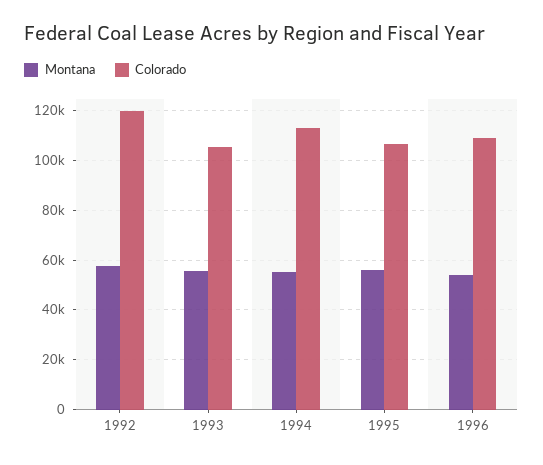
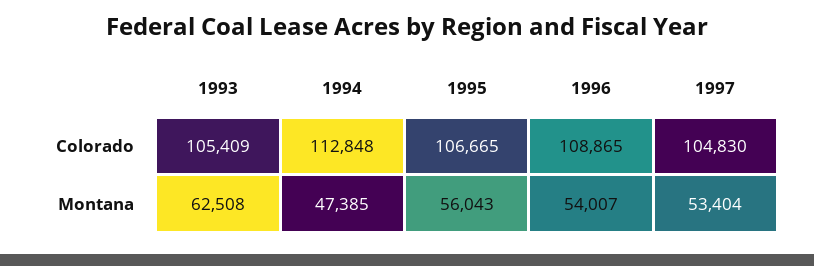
Montana, 1992: 57500 -> none
Colorado, 1992: 120000 -> none
Montana, 1993: 55000 -> 62508
Montana, 1994: 55000 -> 47385
Colorado, 1997: none -> 104830
Montana, 1997: none -> 53404

